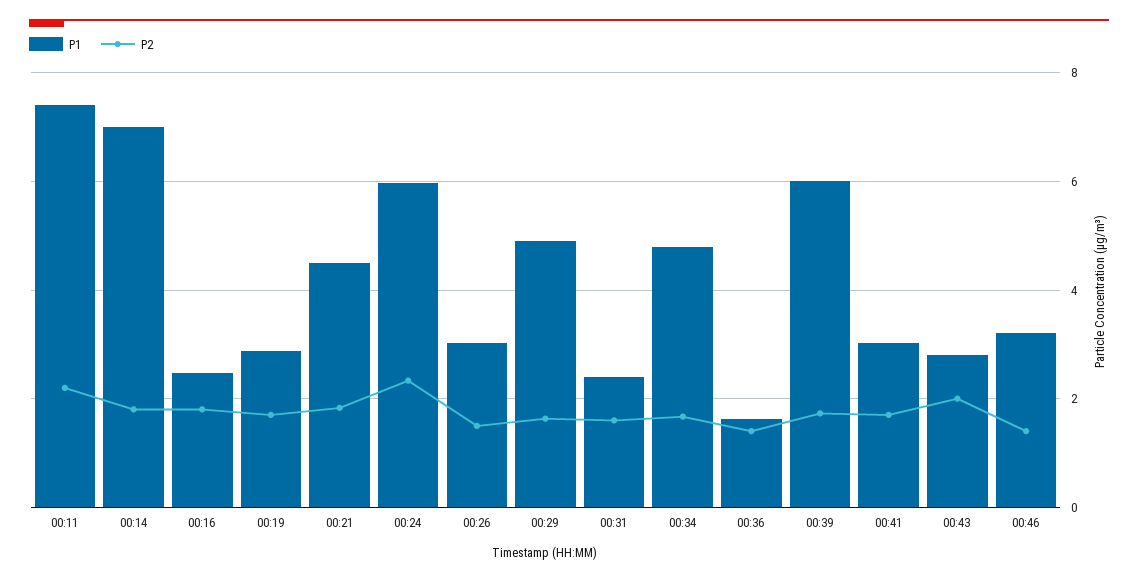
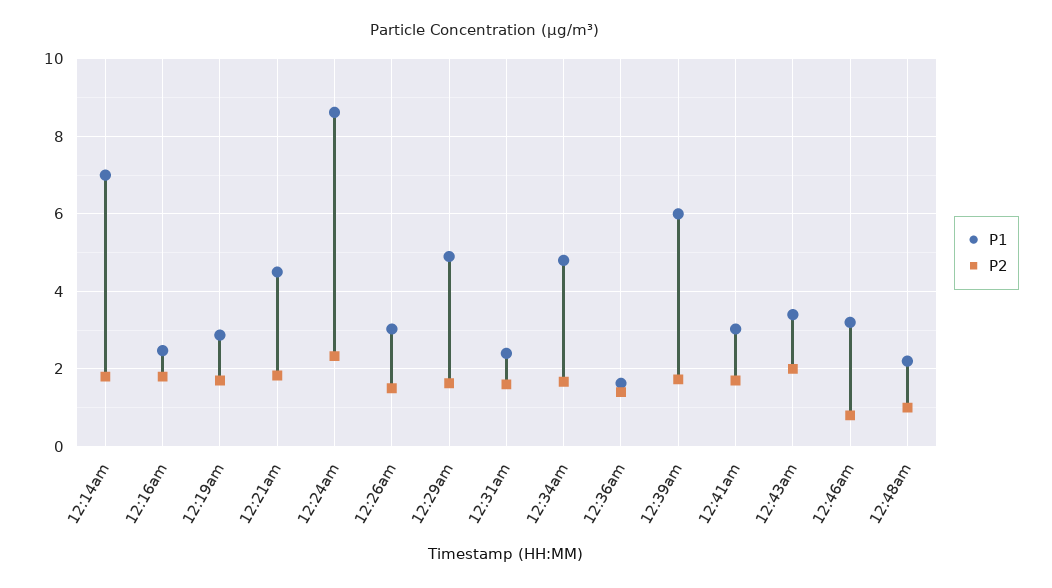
P1, 00:11: 7.4 -> none
P2, 00:11: 2.2 -> none
P1, 00:24: 6 -> 8.6
P1, 00:43: 2.8 -> 3.4
P2, 00:46: 1.4 -> 0.8
P1, 12:48am: none -> 2.2
P2, 12:48am: none -> 1

